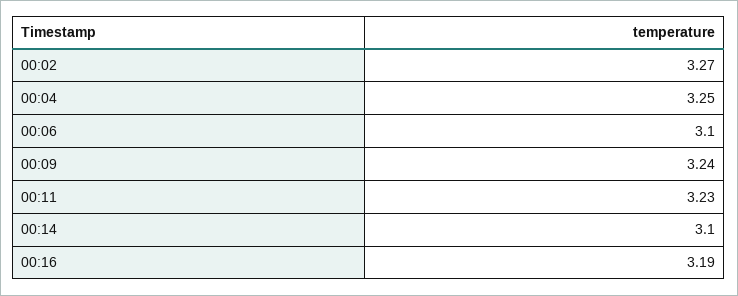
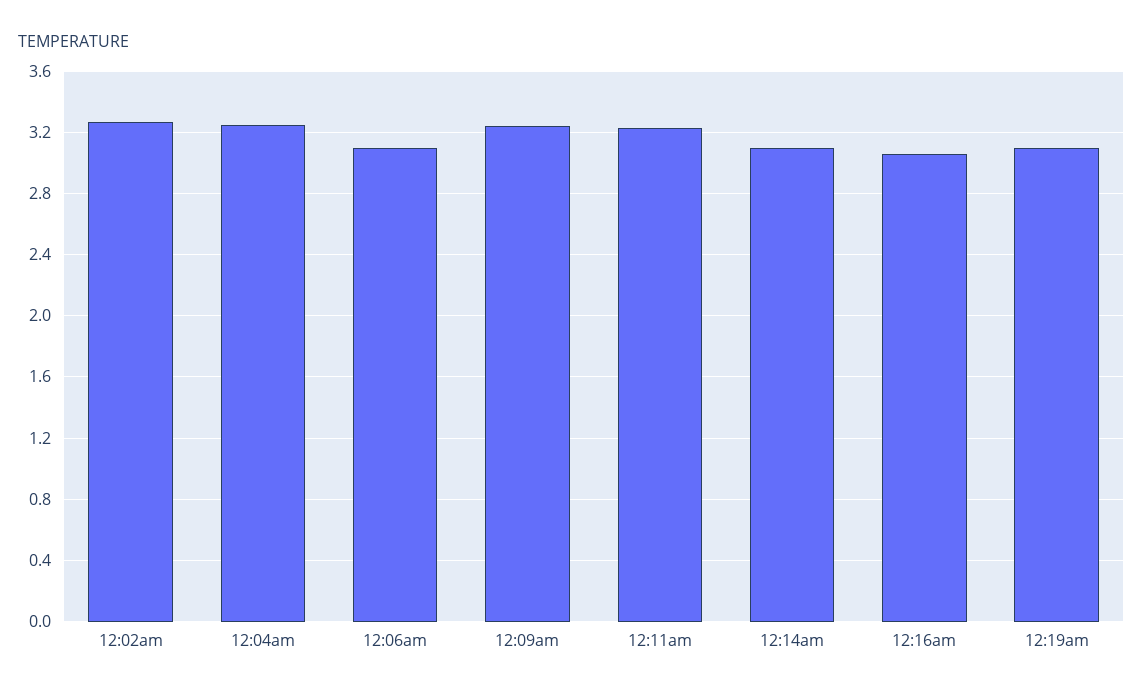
00:16: 3.19 -> 3.05
12:19am: none -> 3.1

